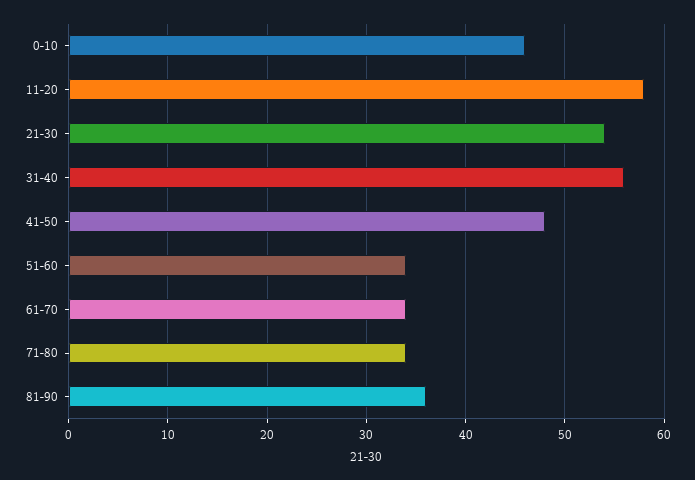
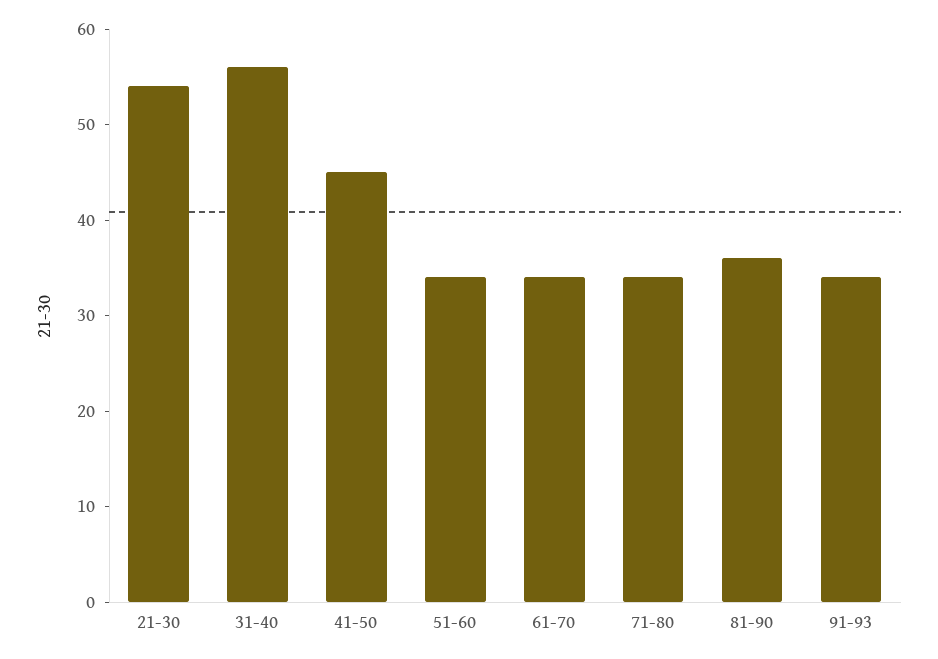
0-10: 46 -> none
11-20: 58 -> none
41-50: 48 -> 45
91-93: none -> 34

